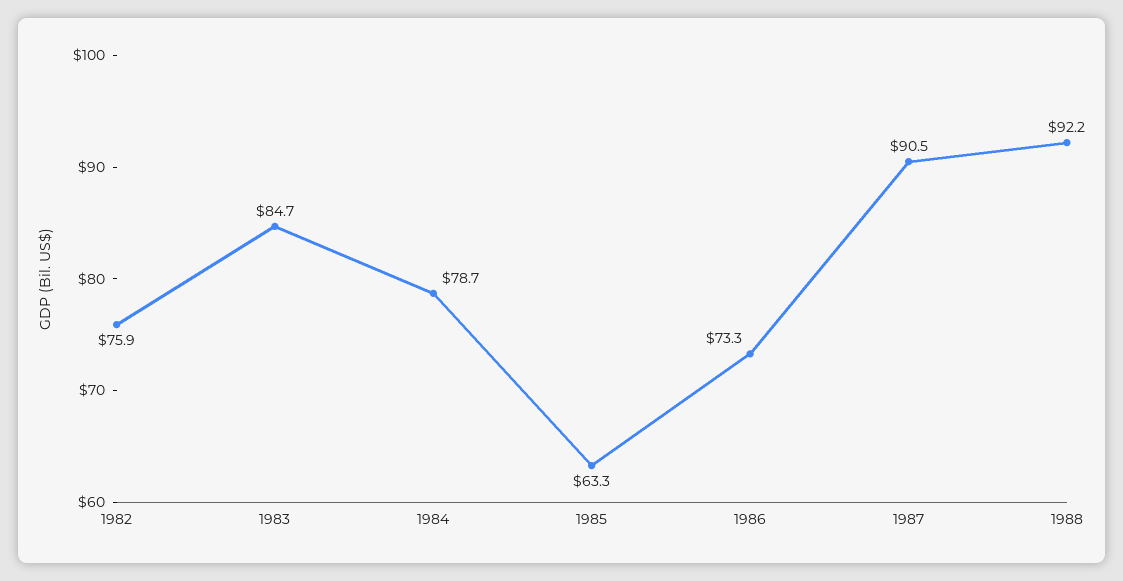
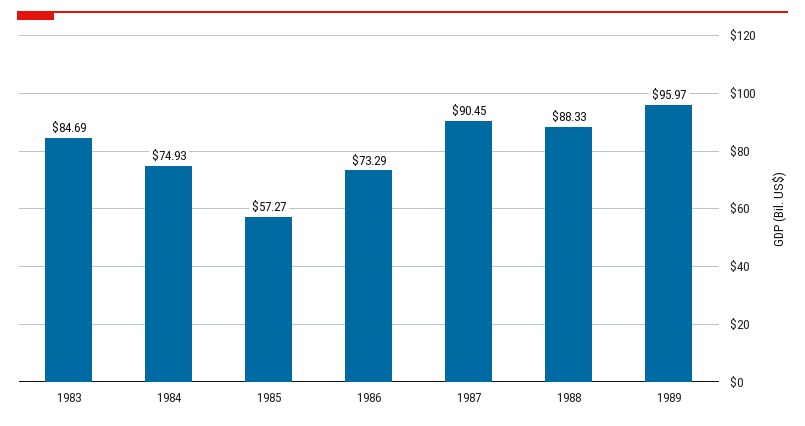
1982: 75.9 -> none
1984: 78.7 -> 74.93
1985: 63.3 -> 57.27
1988: 92.2 -> 88.33
1989: none -> 95.97

